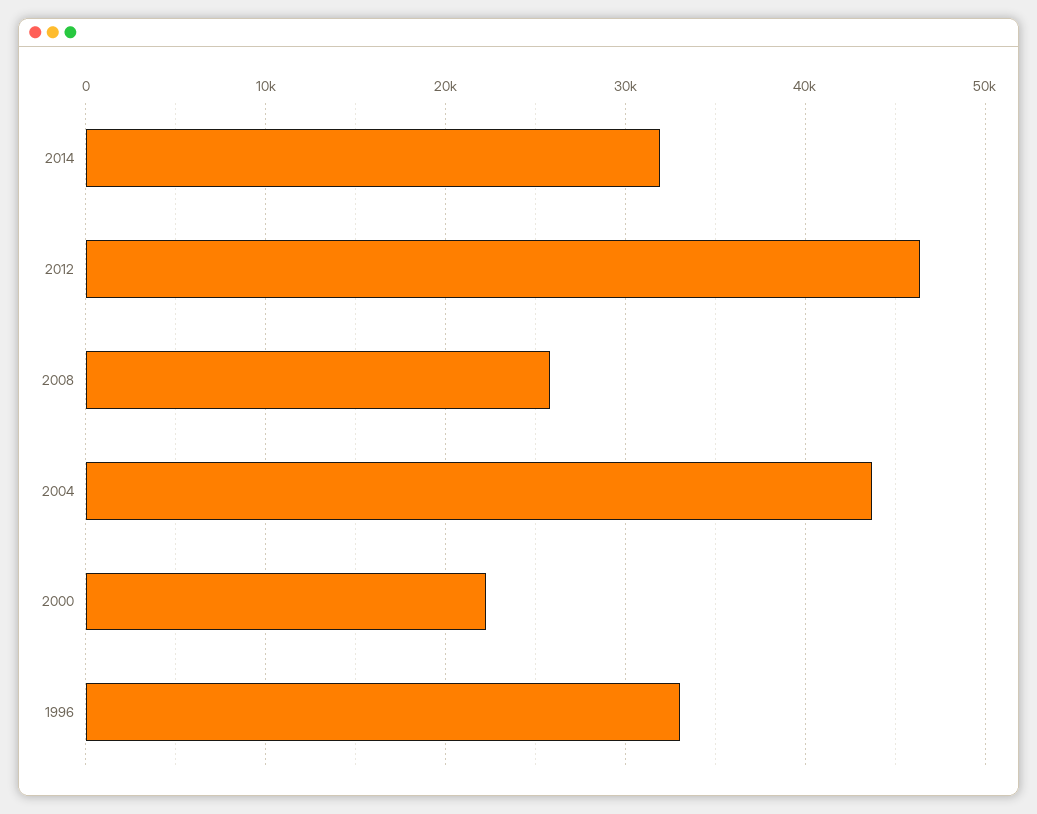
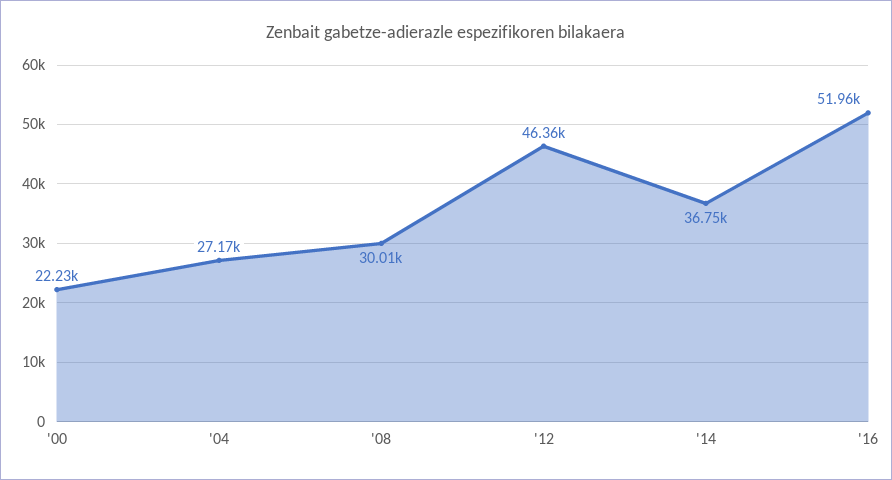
2014: 32000 -> 36750
2008: 26000 -> 30010
2004: 44000 -> 27170
1996: 33000 -> none
'16: none -> 51960

